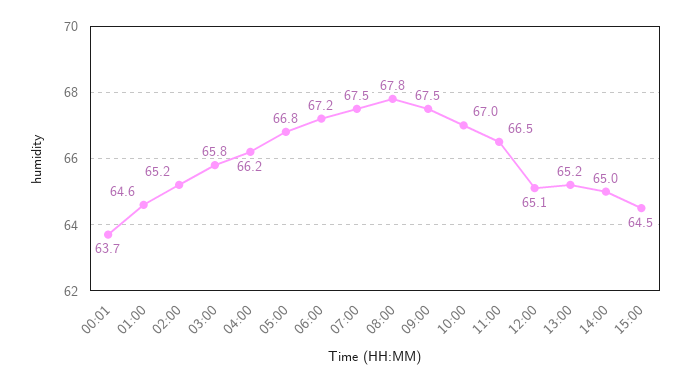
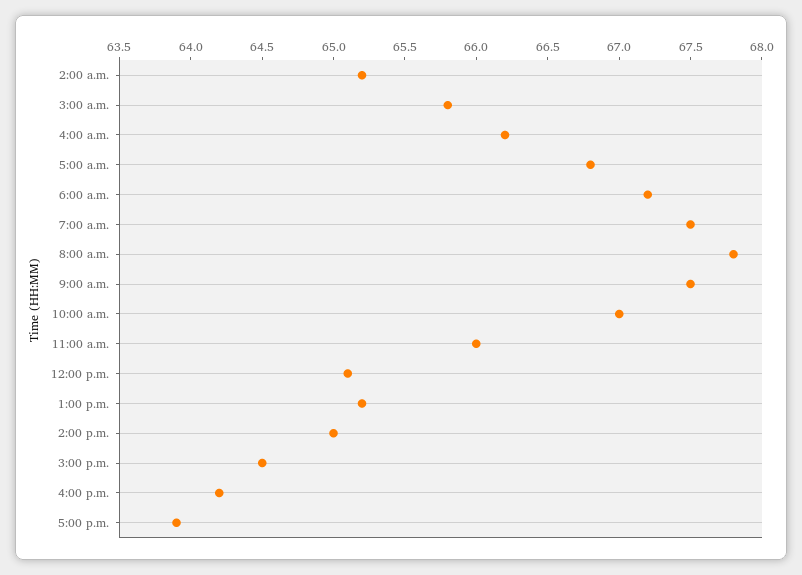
00:01: 63.7 -> none
01:00: 64.6 -> none
11:00: 66.5 -> 66
4:00 p.m.: none -> 64.2
5:00 p.m.: none -> 63.9

